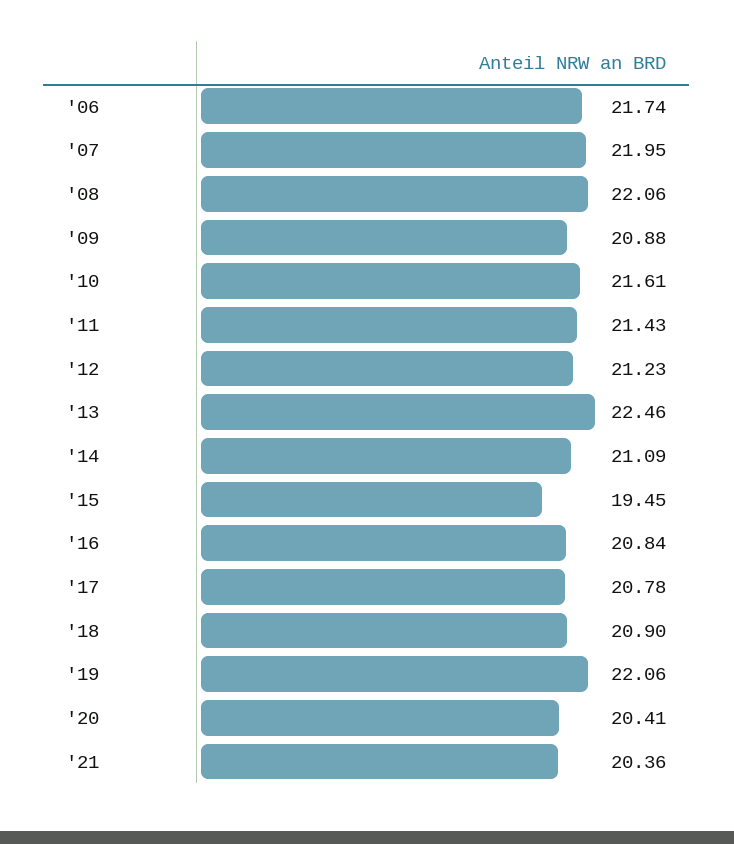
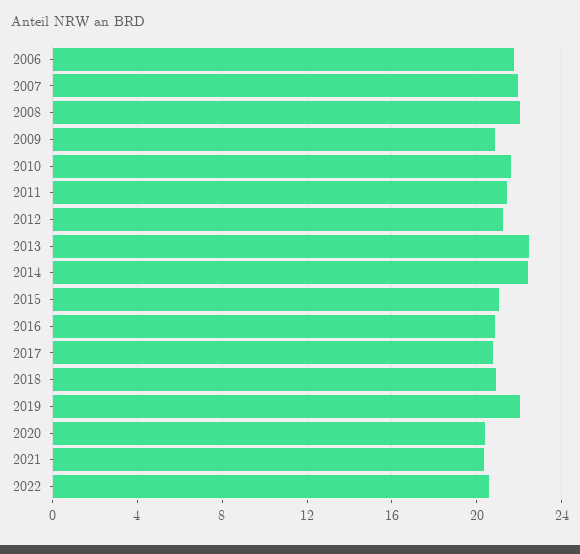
'14: 21.09 -> 22.5
'15: 19.45 -> 21
2022: none -> 20.5

